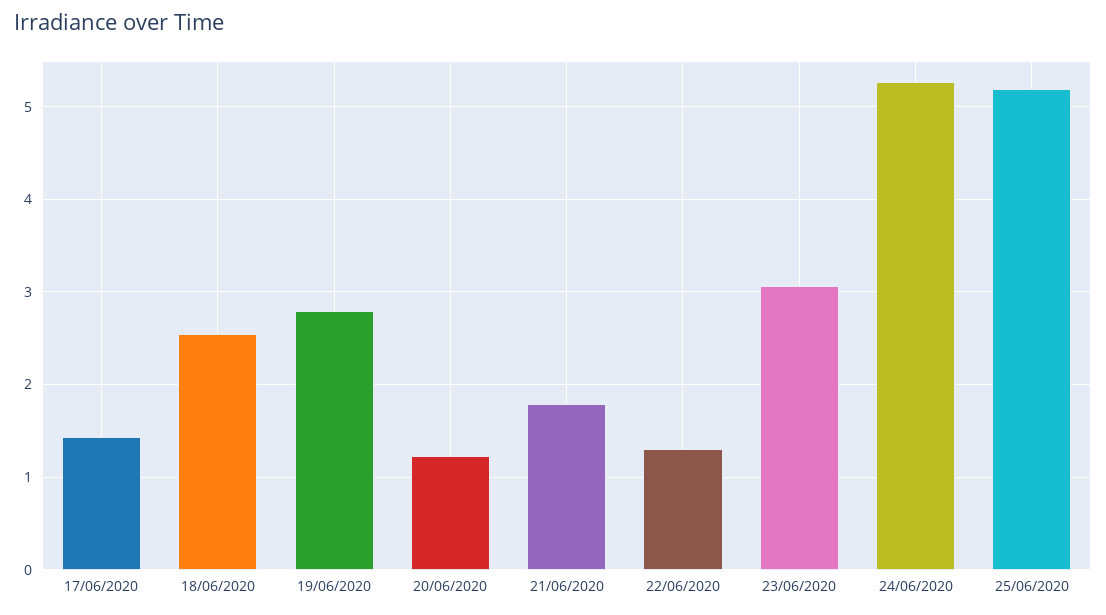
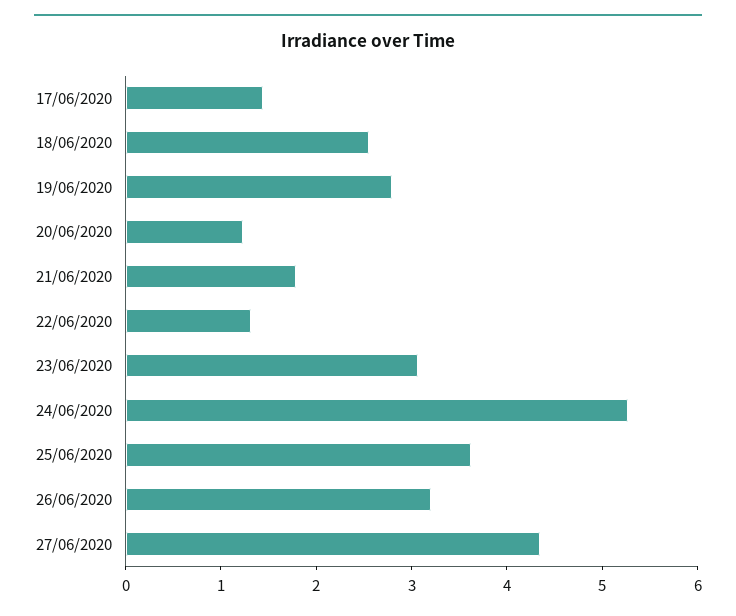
25/06/2020: 5.2 -> 3.6
26/06/2020: none -> 3.2
27/06/2020: none -> 4.4

